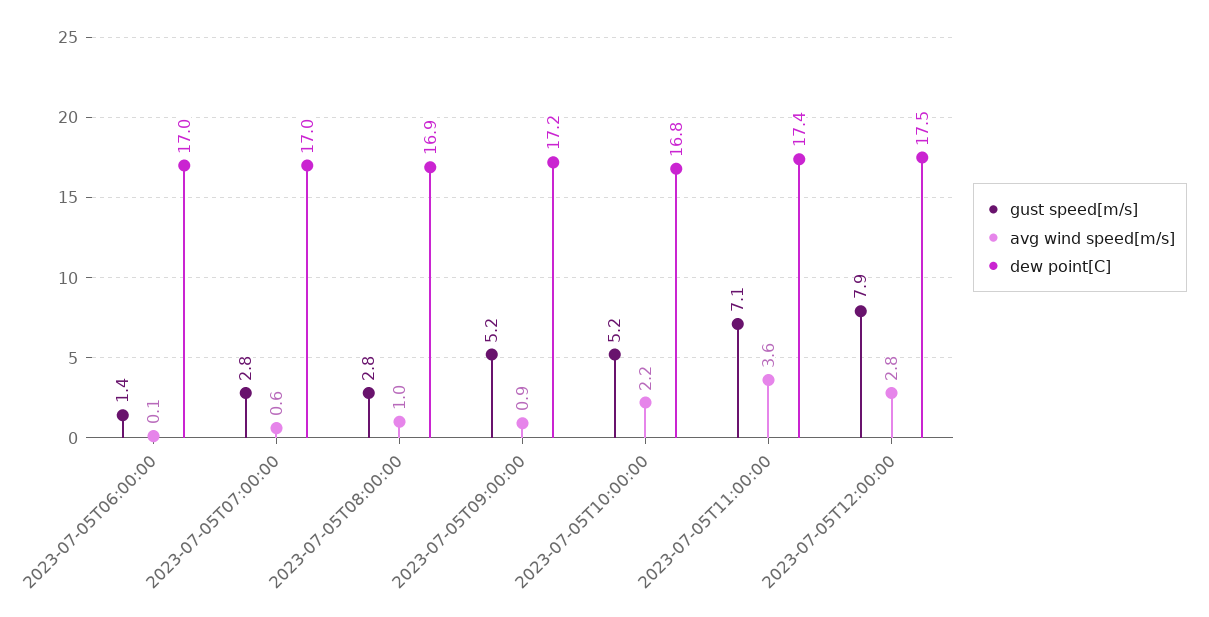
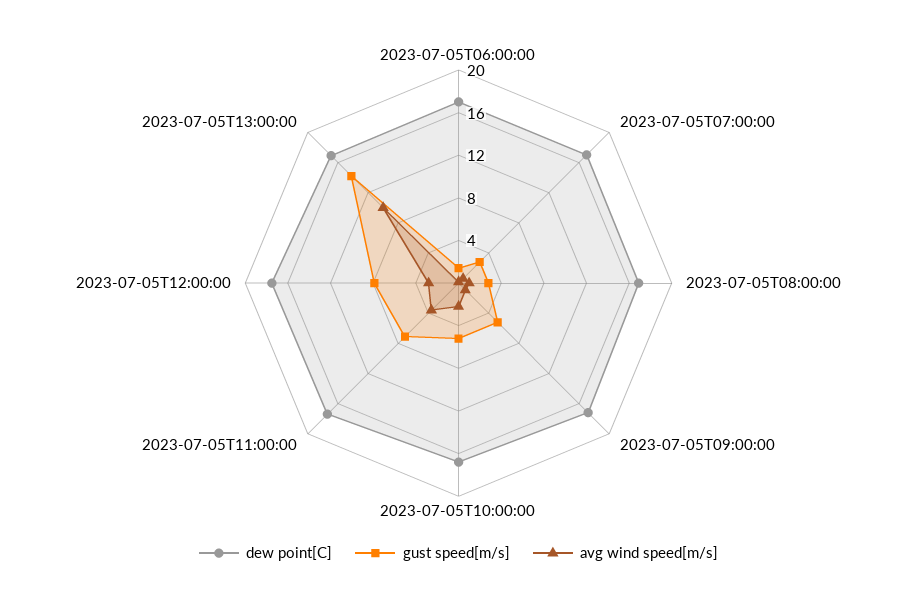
dew point[C], 2023-07-05T13:00:00: none -> 17
gust speed[m/s], 2023-07-05T13:00:00: none -> 14
avg wind speed[m/s], 2023-07-05T13:00:00: none -> 10

